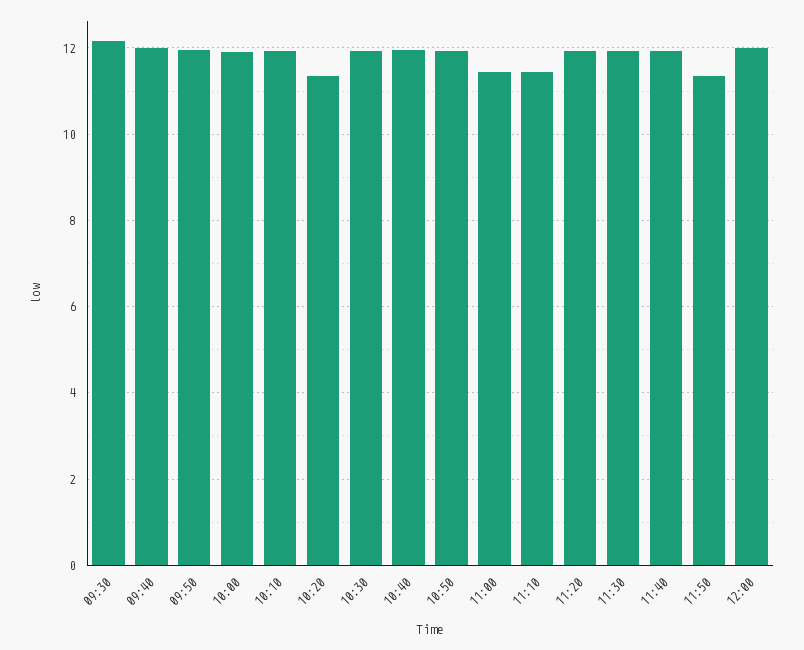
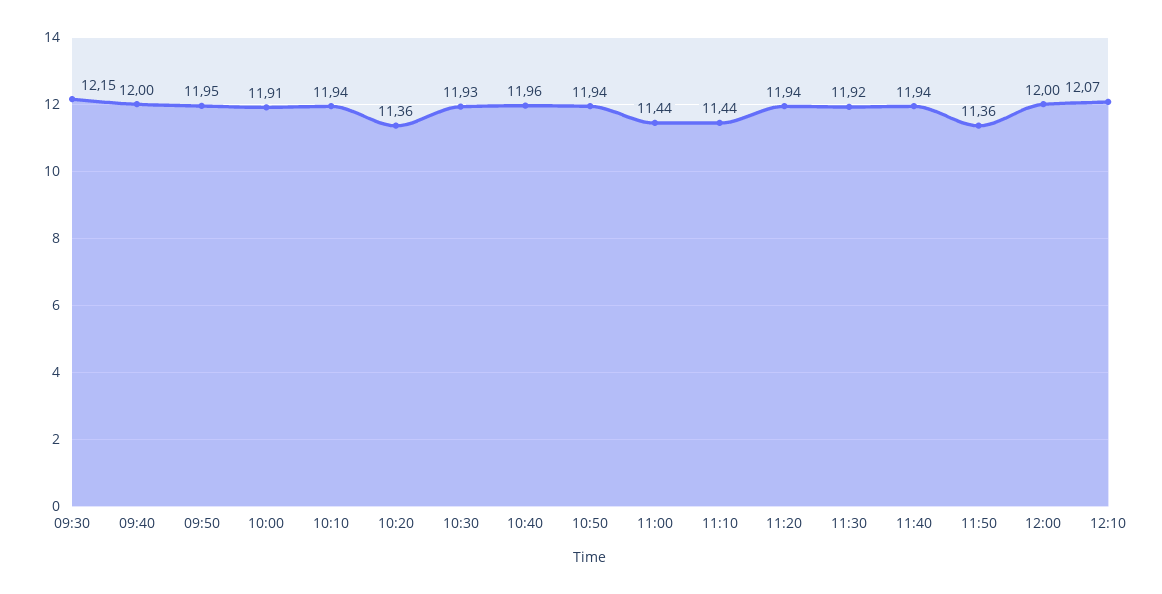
12:10: none -> 12.07

